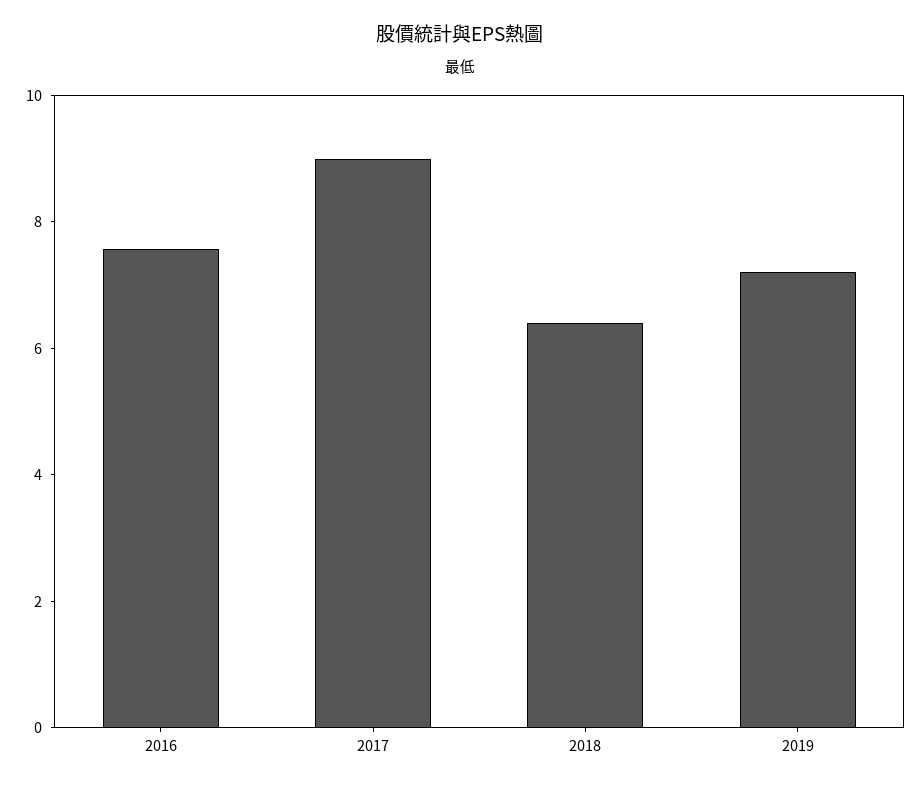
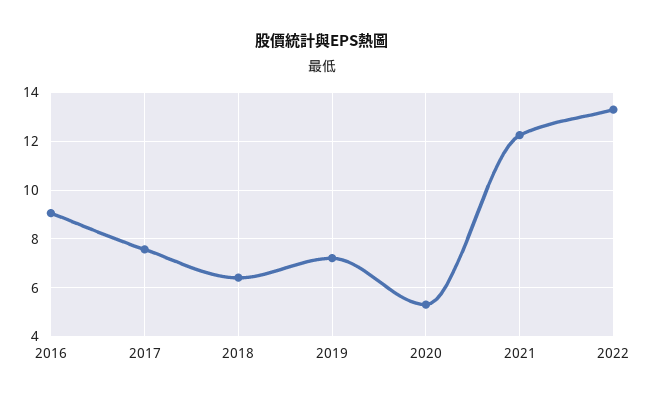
2016: 7.5 -> 9
2017: 9 -> 7.5
2020: none -> 5.25
2021: none -> 12.25
2022: none -> 13.25

